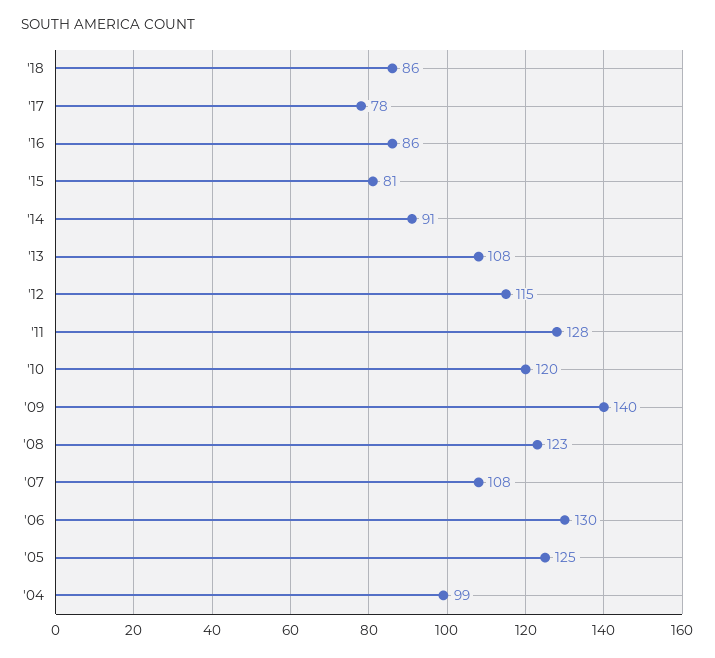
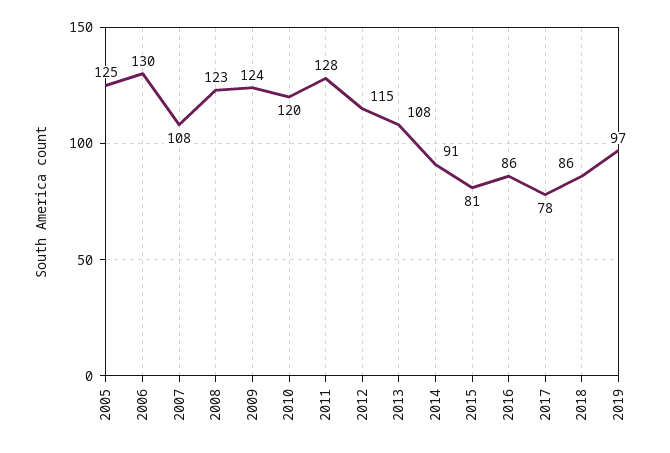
'09: 140 -> 124
'04: 99 -> none
2019: none -> 97

